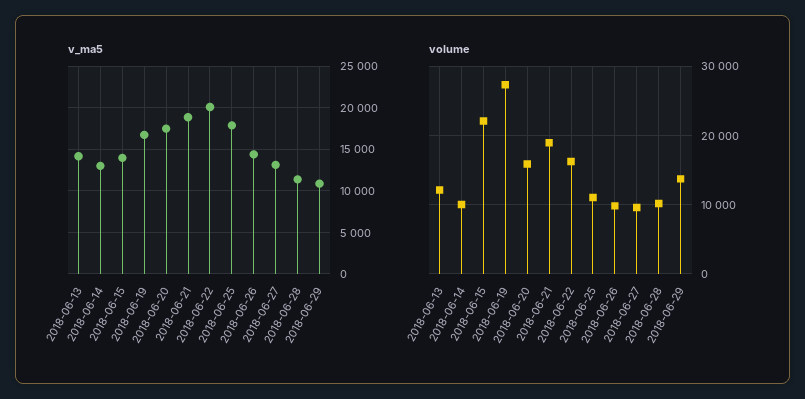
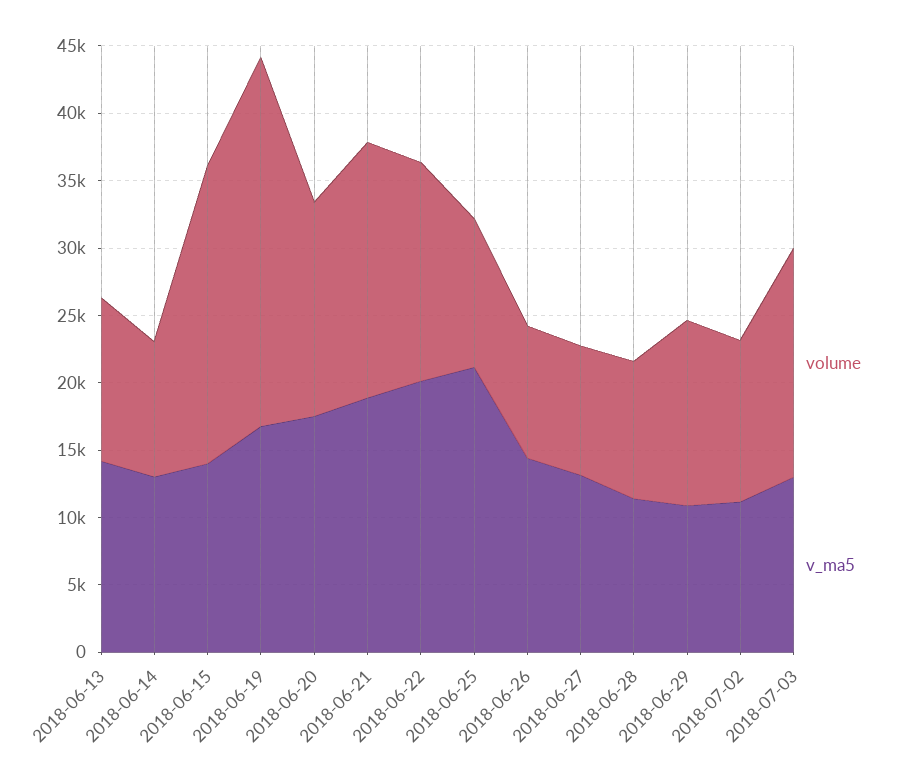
v_ma5, 2018-06-25: 18000 -> 21000
volume, 2018-07-02: none -> 12000
v_ma5, 2018-07-02: none -> 11000
volume, 2018-07-03: none -> 17000
v_ma5, 2018-07-03: none -> 13000

